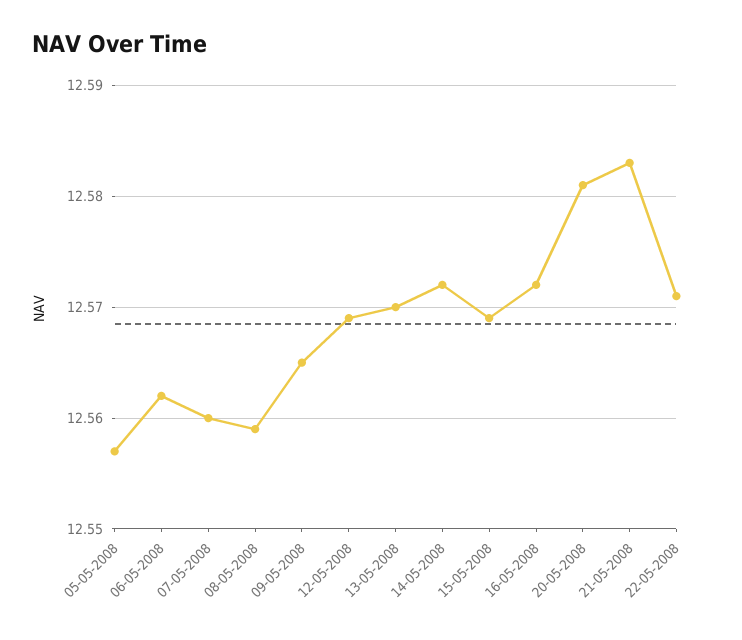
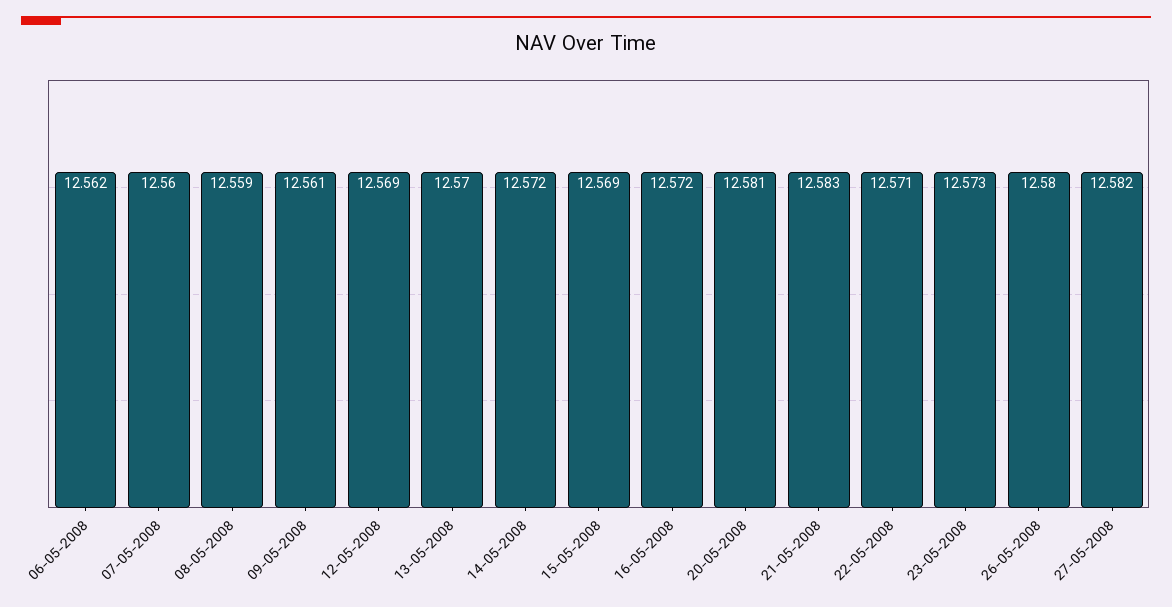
05-05-2008: 12.557 -> none
09-05-2008: 12.565 -> 12.561
23-05-2008: none -> 12.573
26-05-2008: none -> 12.58
27-05-2008: none -> 12.582

